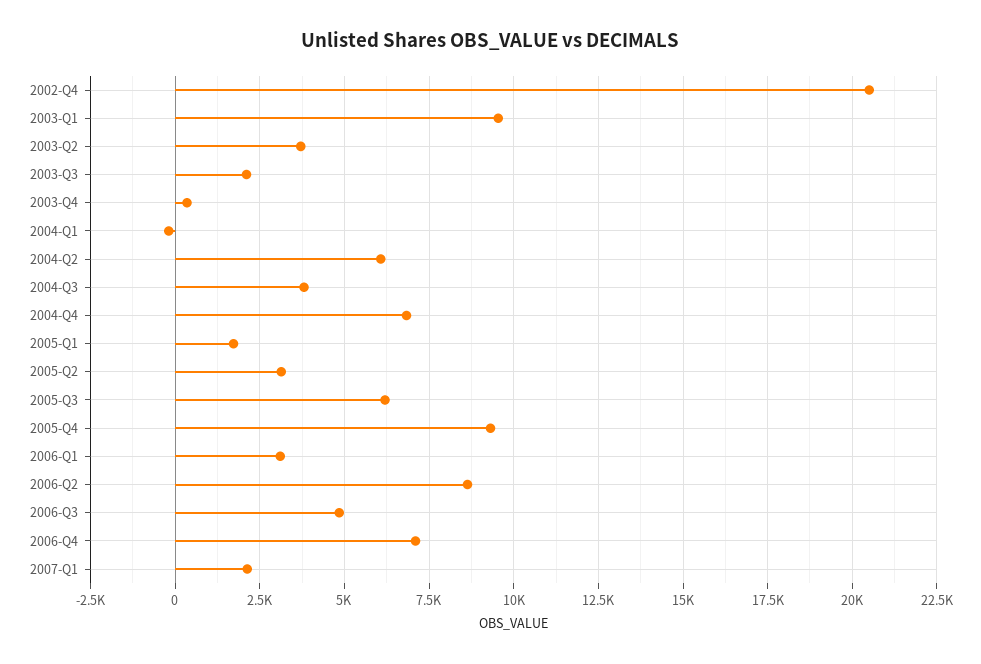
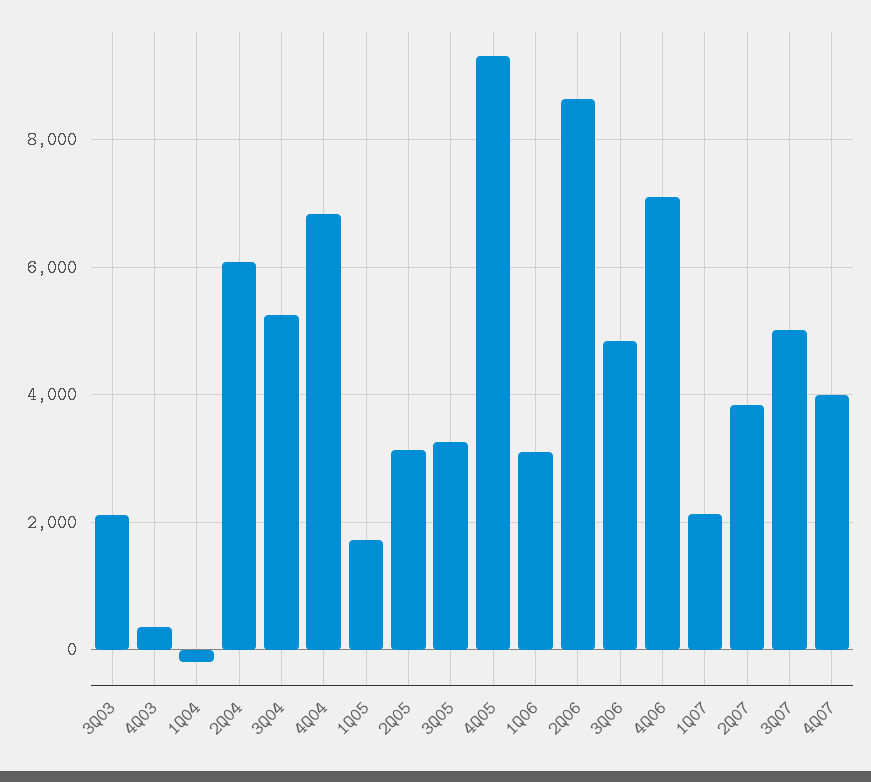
2002-Q4: 20500 -> none
2003-Q1: 9500 -> none
2003-Q2: 3750 -> none
2004-Q3: 3750 -> 5200
2005-Q3: 6250 -> 3200
2Q07: none -> 3800
3Q07: none -> 5000
4Q07: none -> 4000

